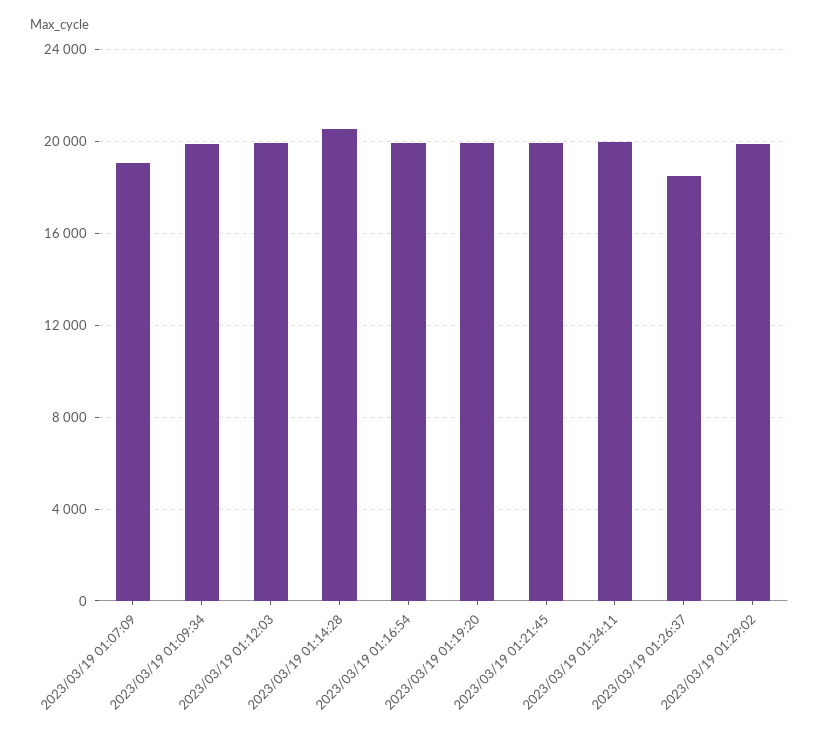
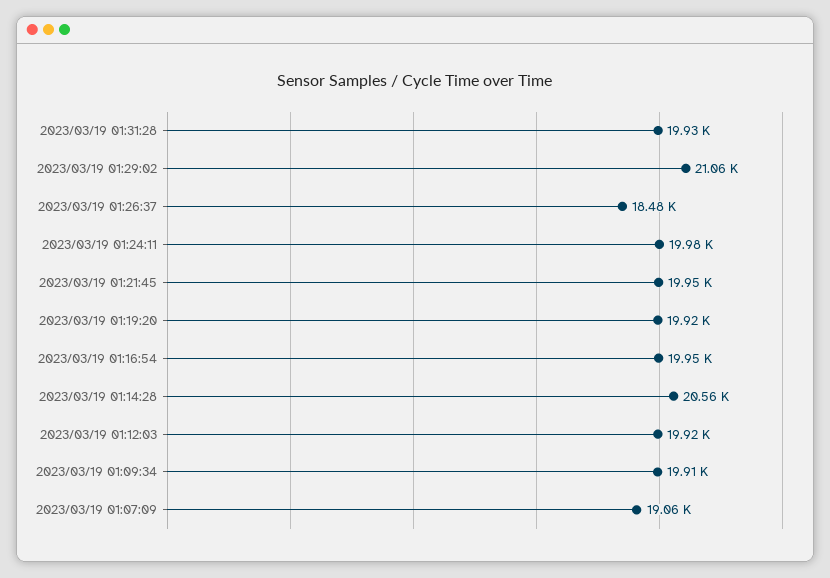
2023/03/19 01:29:02: 20000 -> 21060
2023/03/19 01:31:28: none -> 19930

